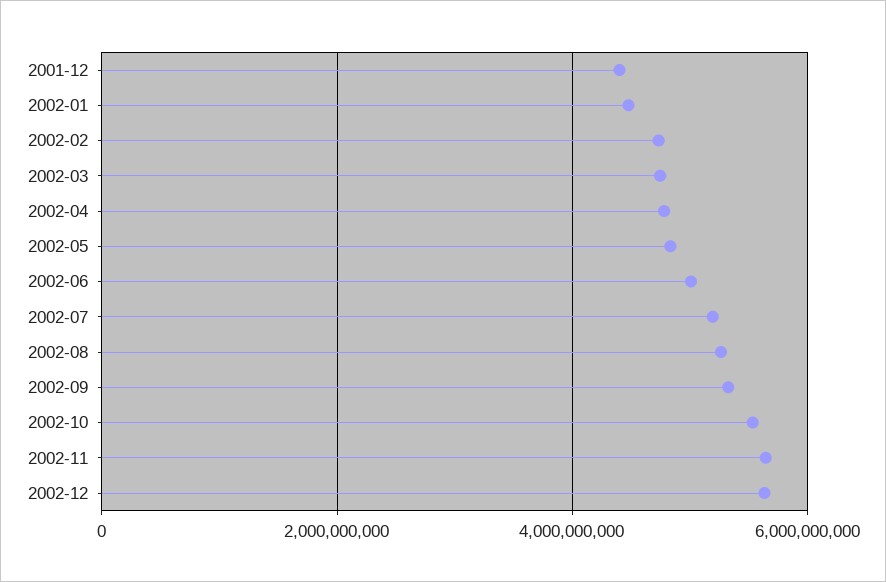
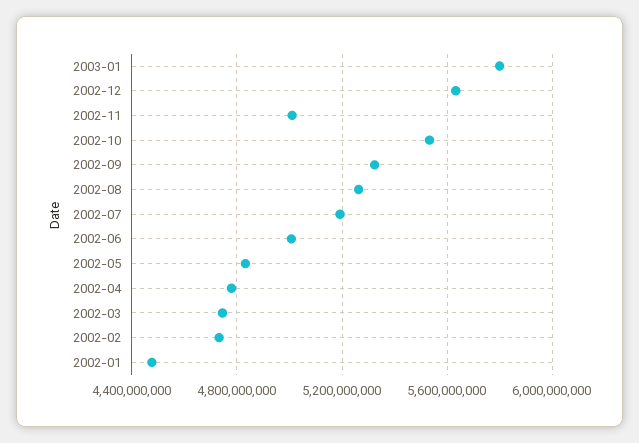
2001-12: 4400000000 -> none
2002-11: 5600000000 -> 5000000000
2003-01: none -> 5800000000

